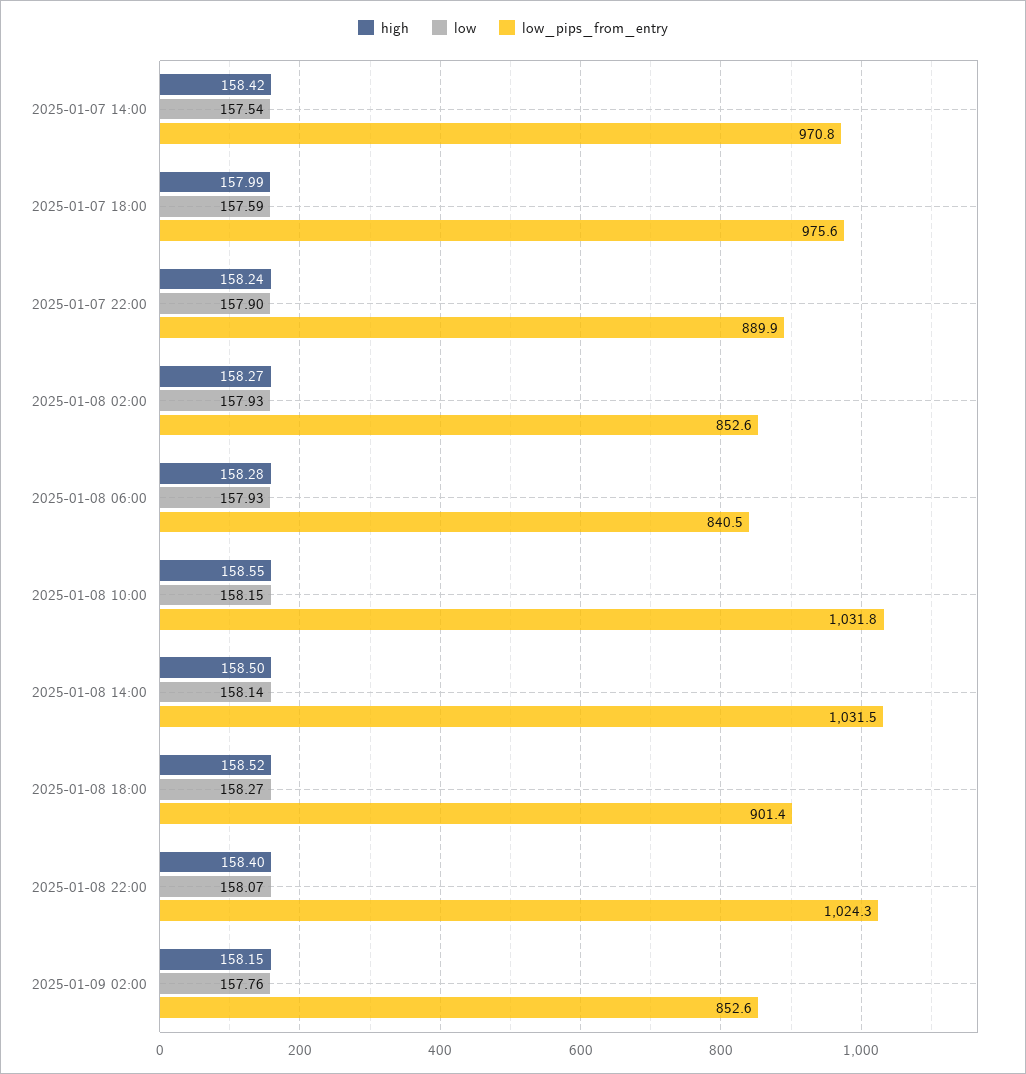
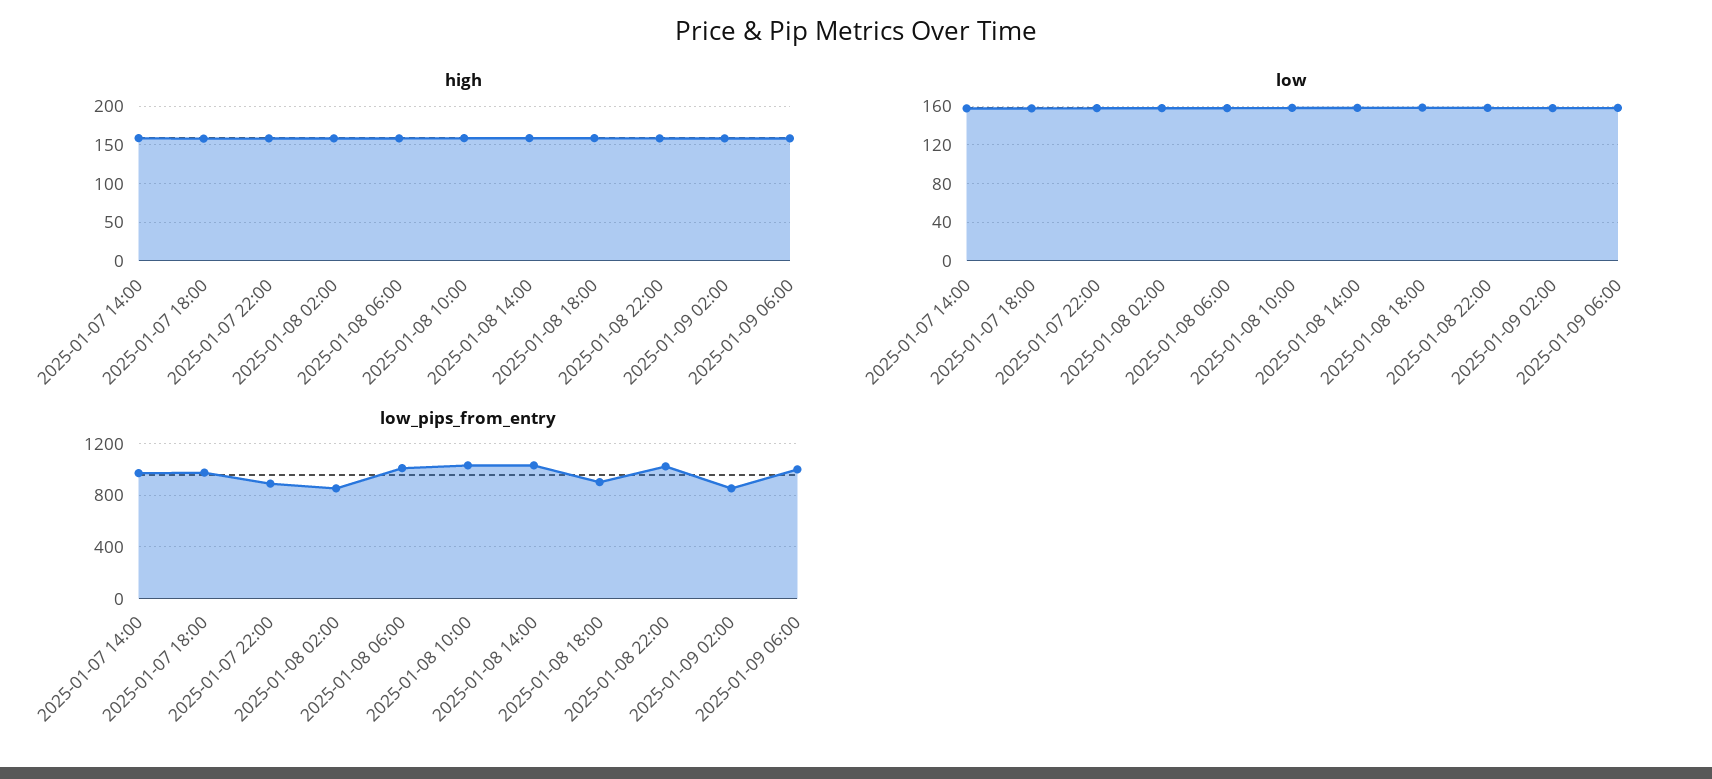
low_pips_from_entry, 2025-01-08 06:00: 840.5 -> 1000
high, 2025-01-09 06:00: none -> 160
low, 2025-01-09 06:00: none -> 160
low_pips_from_entry, 2025-01-09 06:00: none -> 1000

